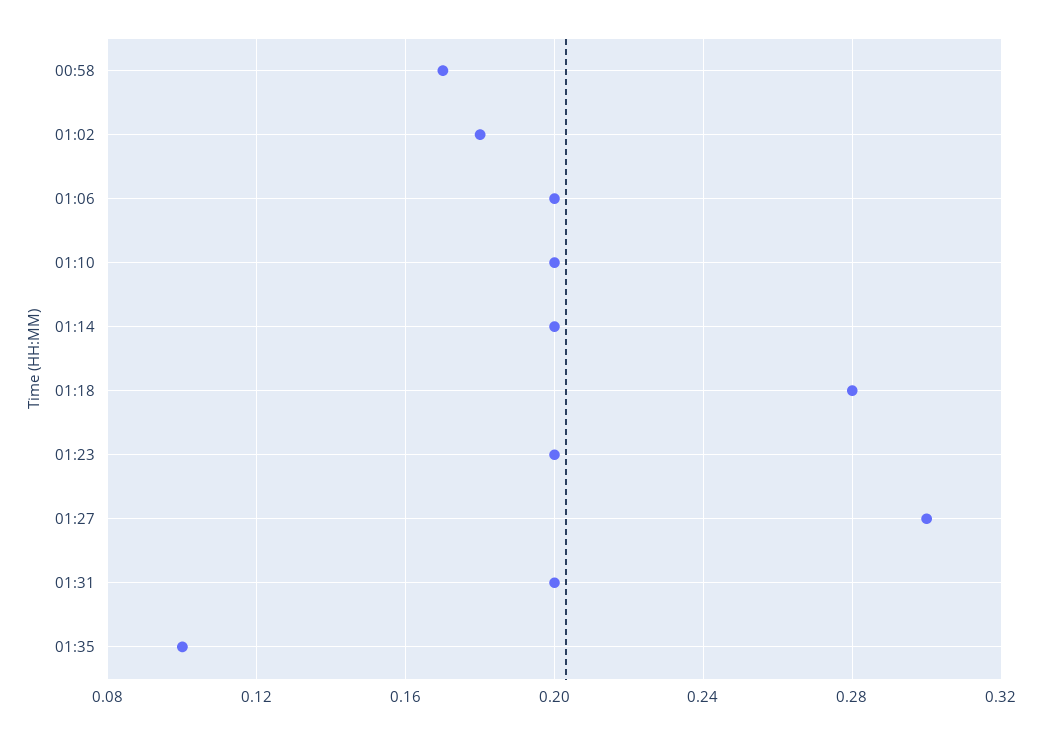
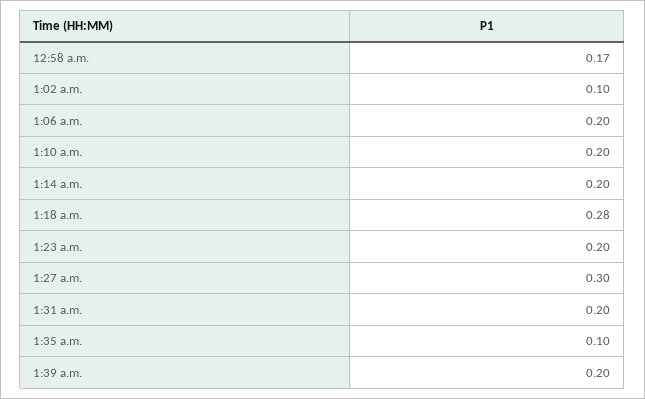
01:02: 0.18 -> 0.1
1:39 a.m.: none -> 0.2

